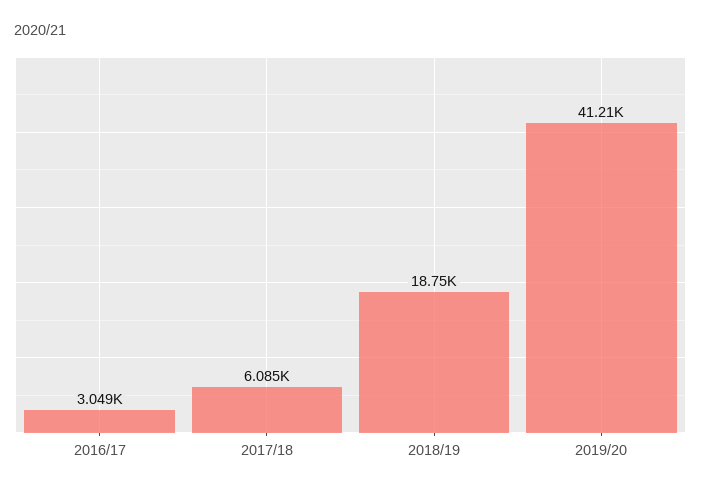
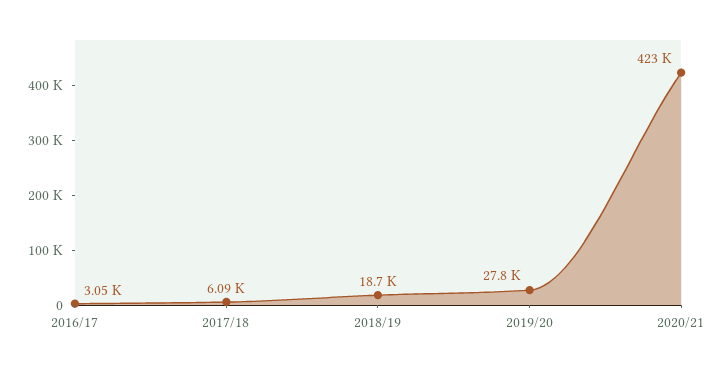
2019/20: 41210 -> 27800
2020/21: none -> 423000

